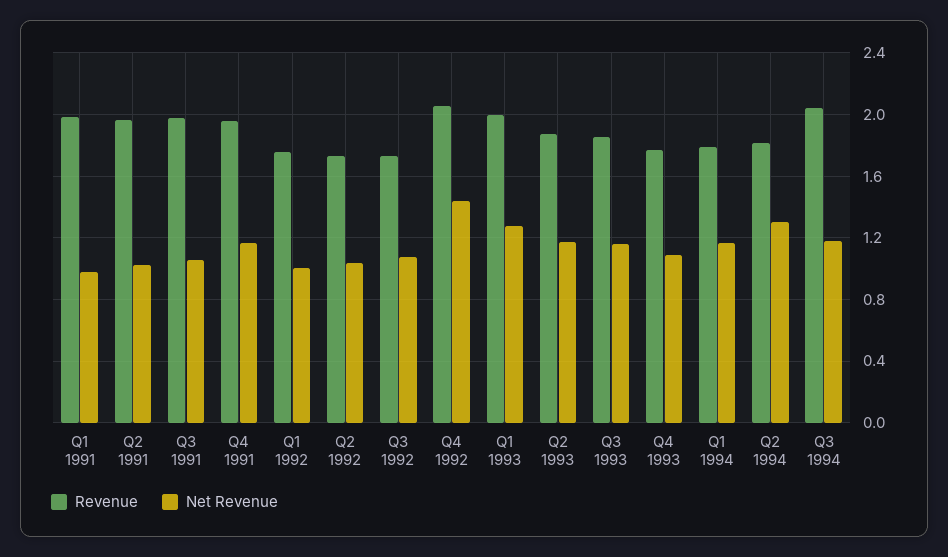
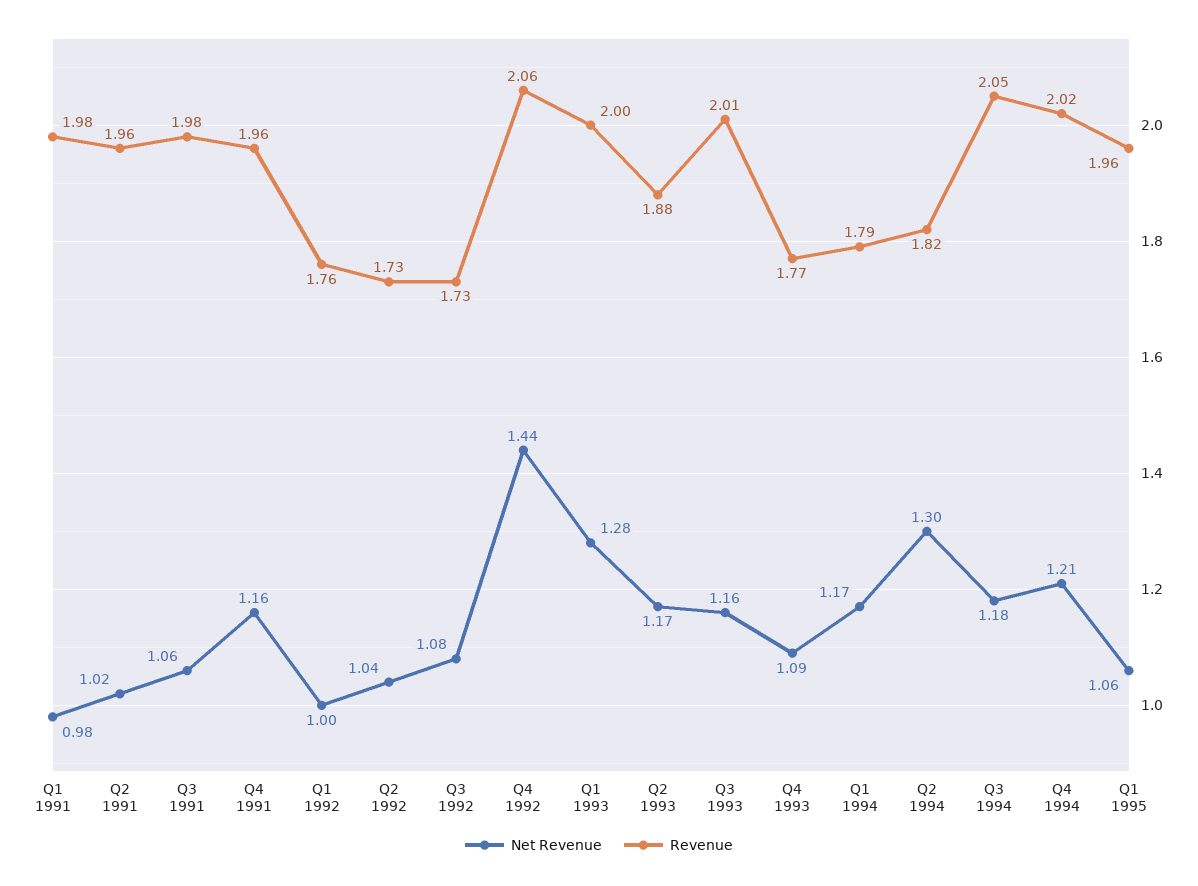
Revenue, Q3 1993: 1.85 -> 2.01
Net Revenue, Q4 1994: none -> 1.21
Revenue, Q4 1994: none -> 2.02
Net Revenue, Q1 1995: none -> 1.06
Revenue, Q1 1995: none -> 1.96

